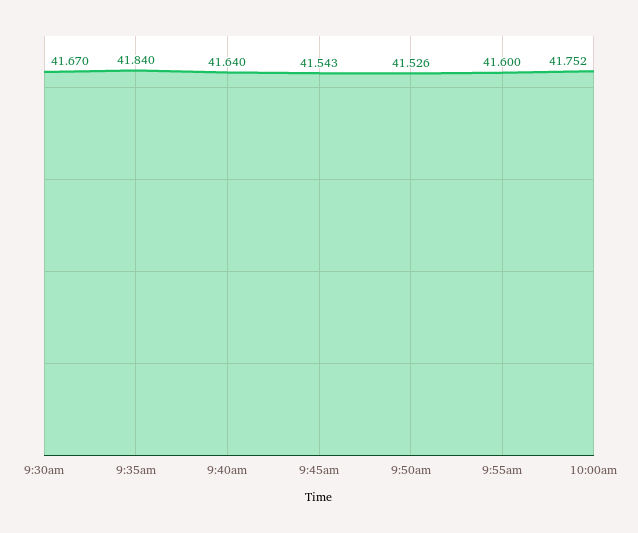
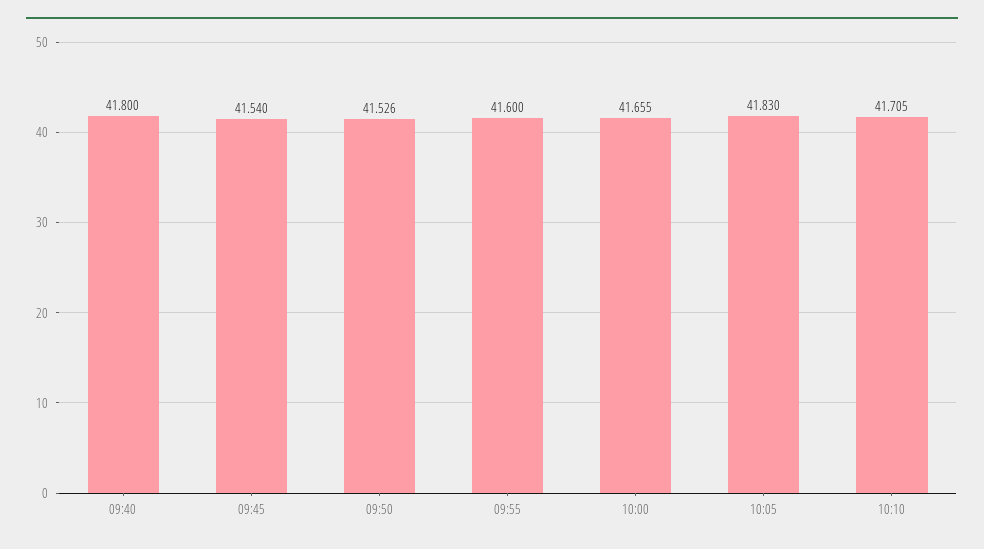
9:30am: 41.67 -> none
9:35am: 41.84 -> none
9:40am: 41.64 -> 41.8
9:45am: 41.543 -> 41.54
10:00am: 41.752 -> 41.655
10:05: none -> 41.83
10:10: none -> 41.705

